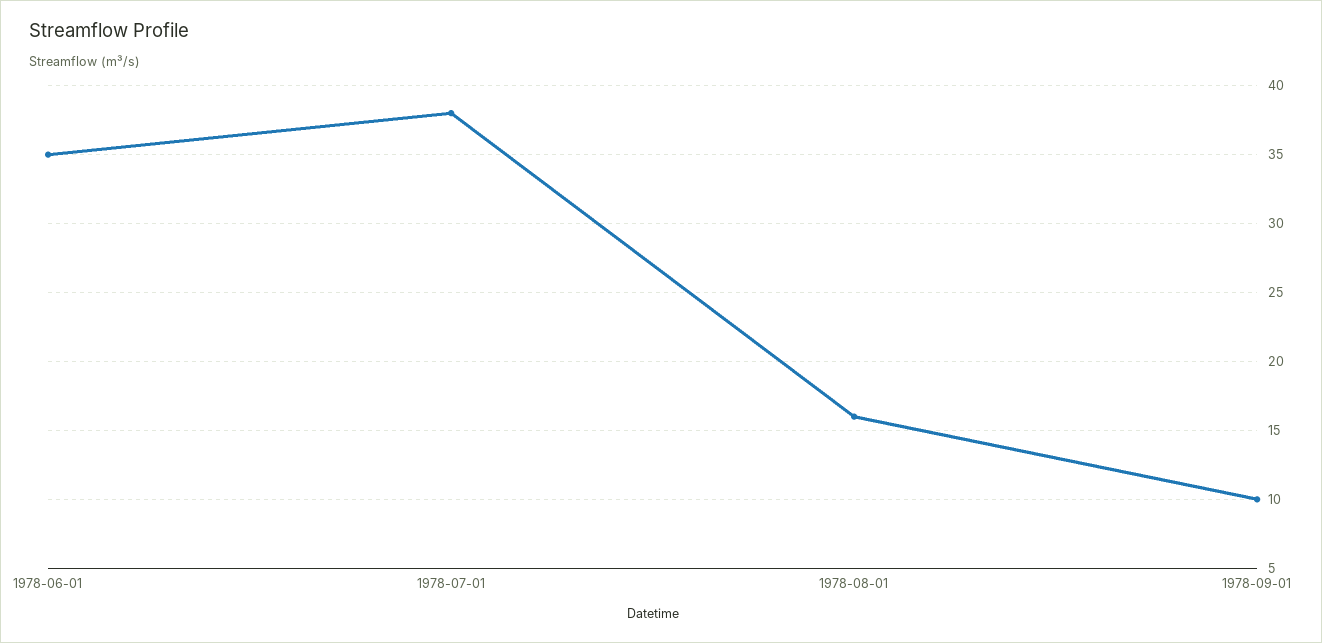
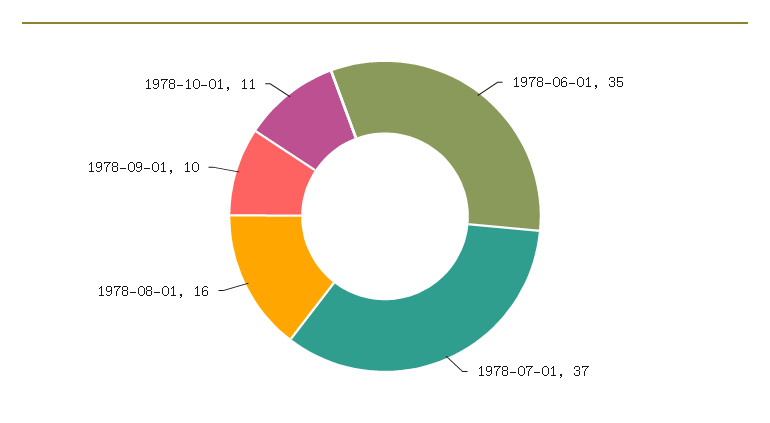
1978-07-01: 38 -> 37
1978-10-01: none -> 11

